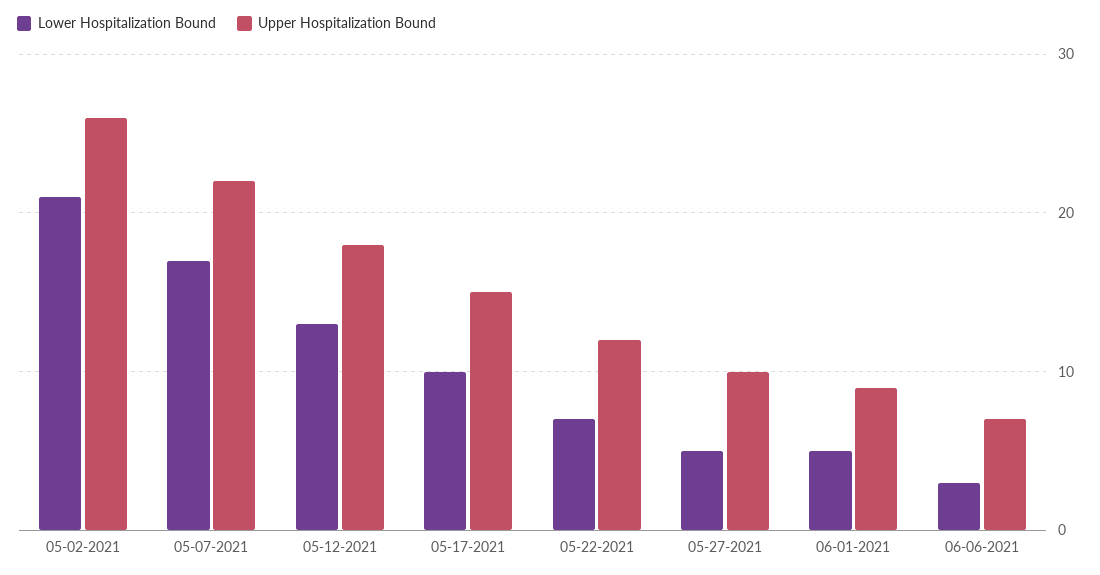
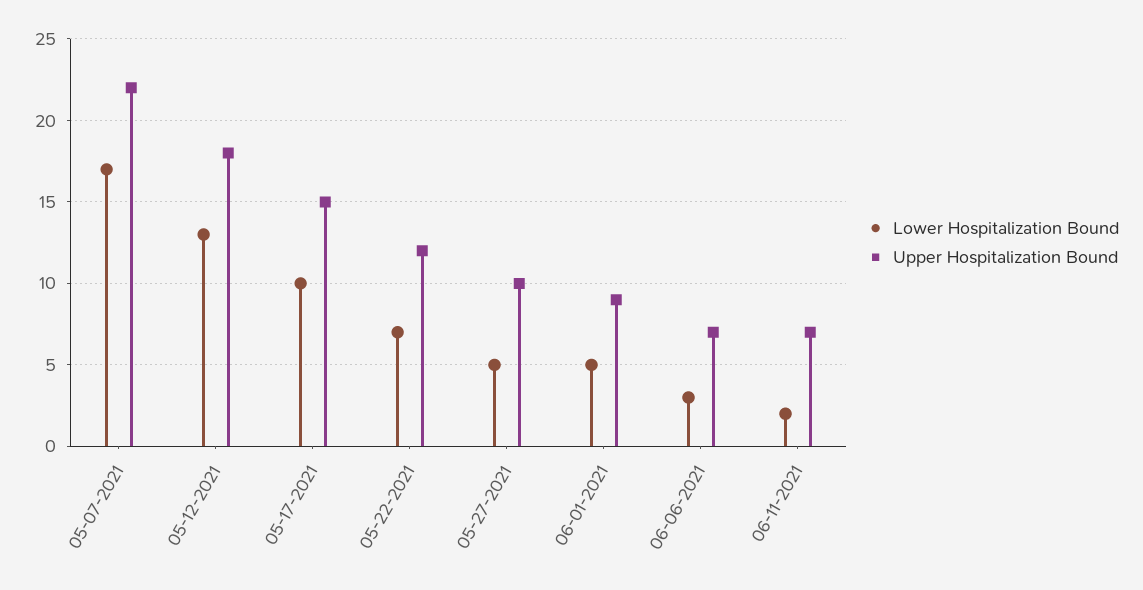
Lower Hospitalization Bound, 05-02-2021: 21 -> none
Upper Hospitalization Bound, 05-02-2021: 26 -> none
Lower Hospitalization Bound, 06-11-2021: none -> 2
Upper Hospitalization Bound, 06-11-2021: none -> 7

